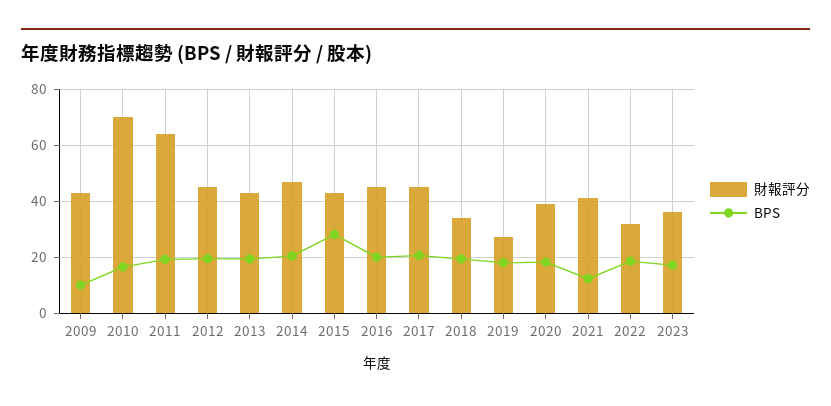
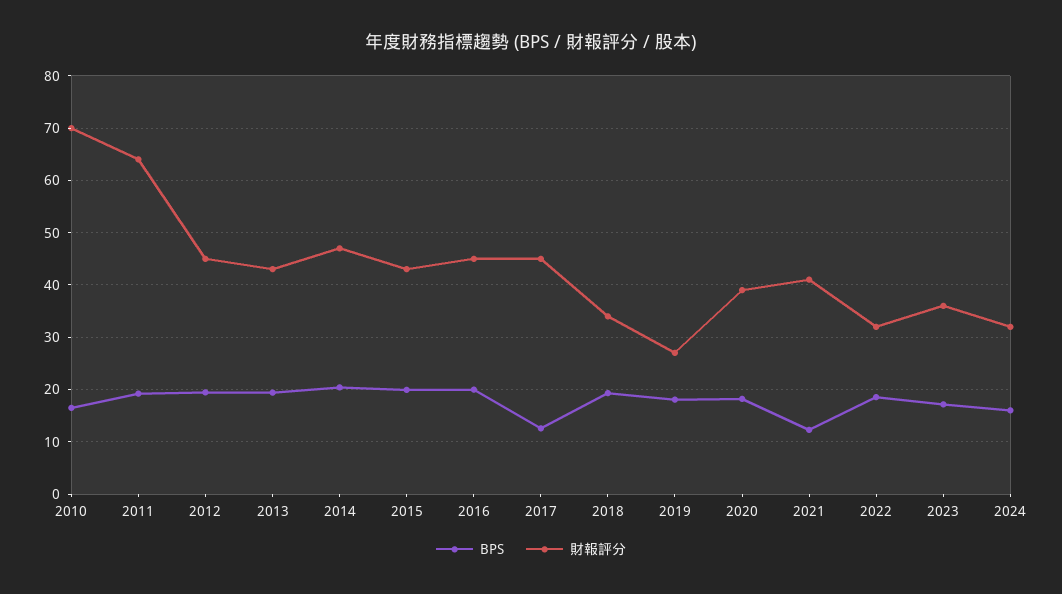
財報評分, 2009: 42.5 -> none
BPS, 2009: 10 -> none
BPS, 2015: 27.5 -> 20
BPS, 2017: 20 -> 12
BPS, 2024: none -> 16
財報評分, 2024: none -> 32

